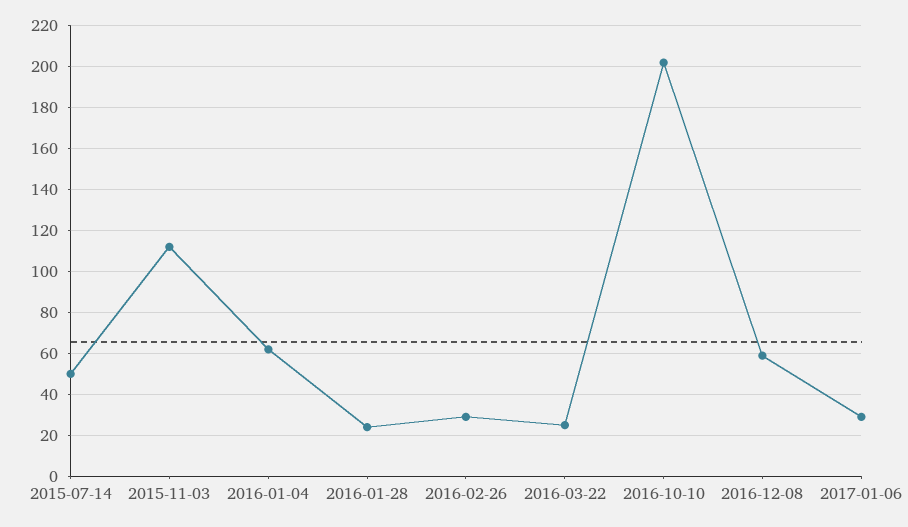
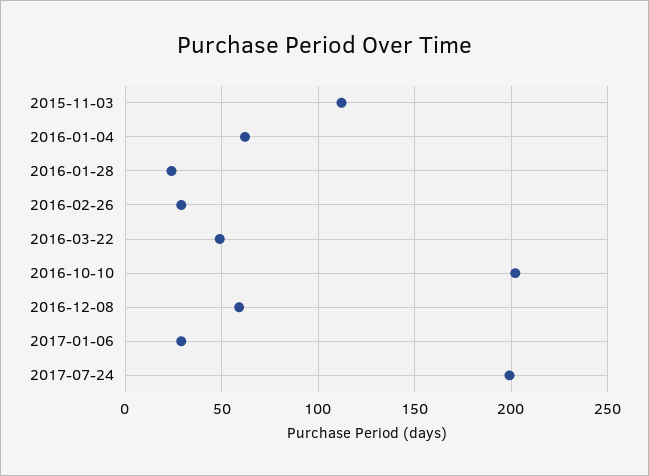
2015-07-14: 50 -> none
2016-03-22: 25 -> 50
2017-07-24: none -> 200

